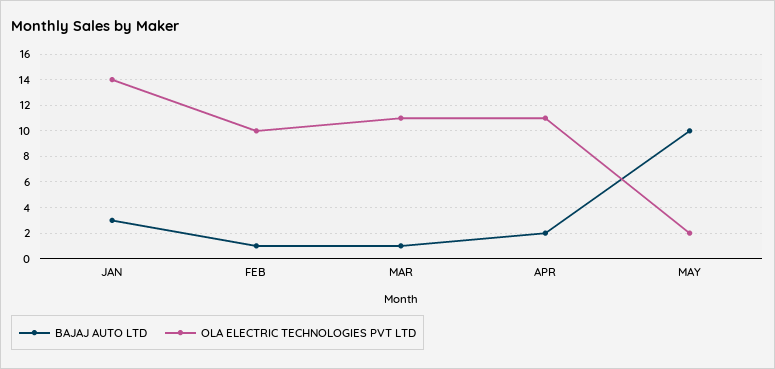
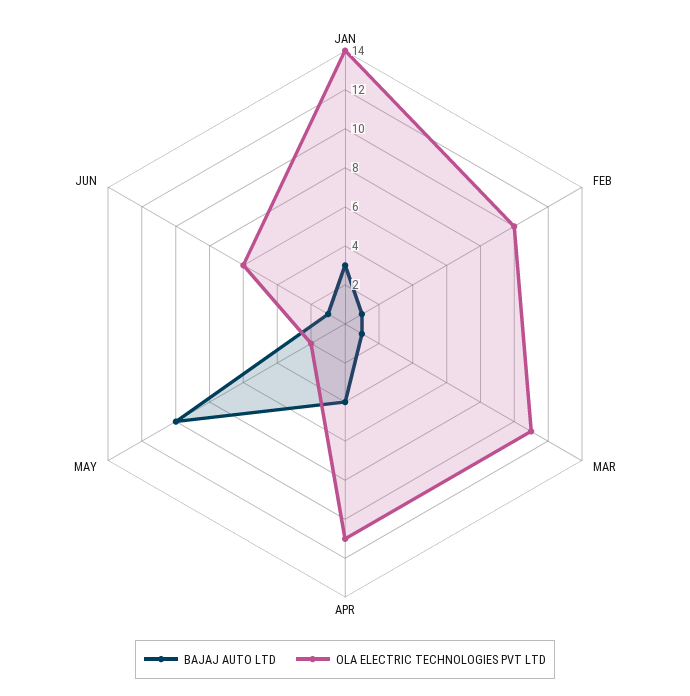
BAJAJ AUTO LTD, APR: 2 -> 4
BAJAJ AUTO LTD, JUN: none -> 1
OLA ELECTRIC TECHNOLOGIES PVT LTD, JUN: none -> 6

